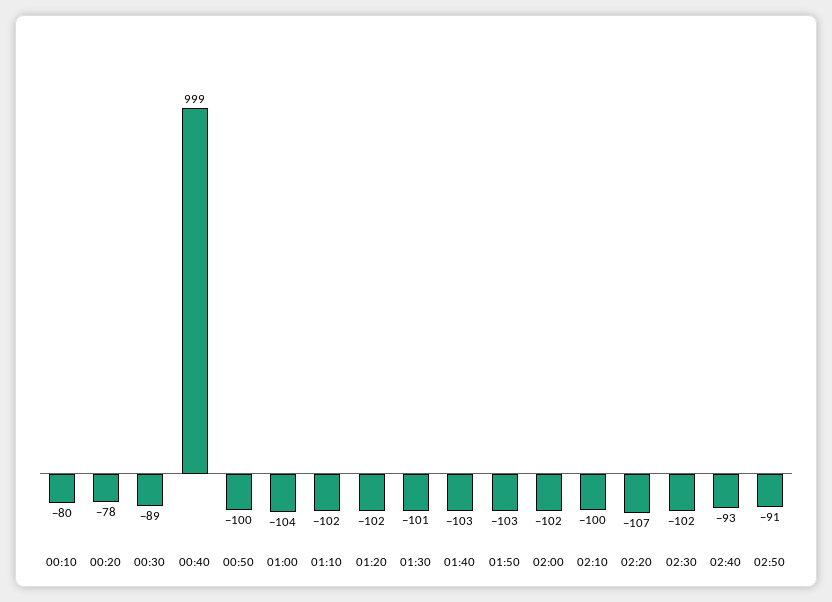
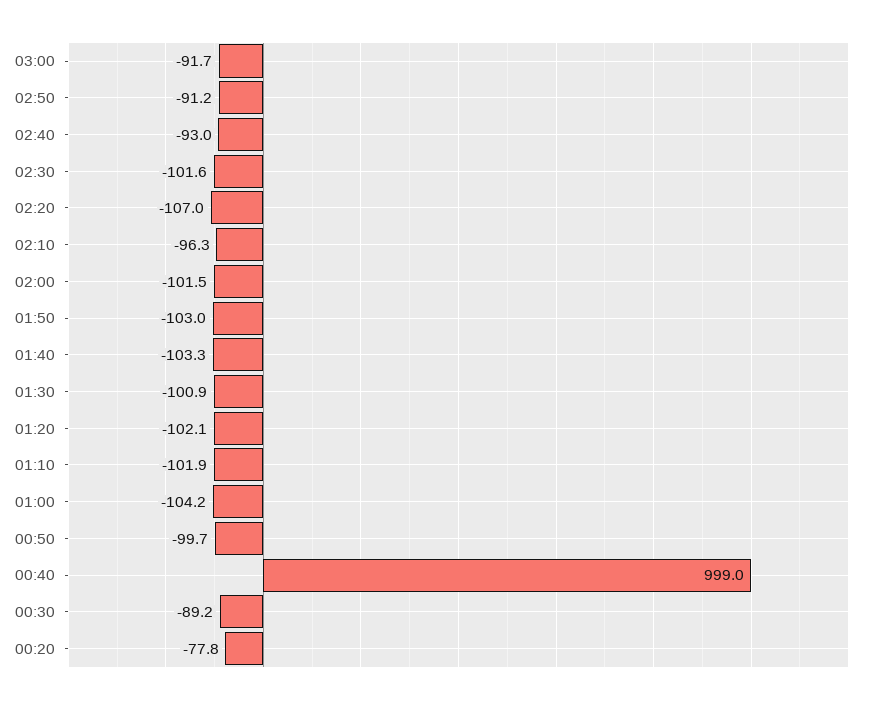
00:10: -80 -> none
02:10: -100 -> -96.3
03:00: none -> -91.7

